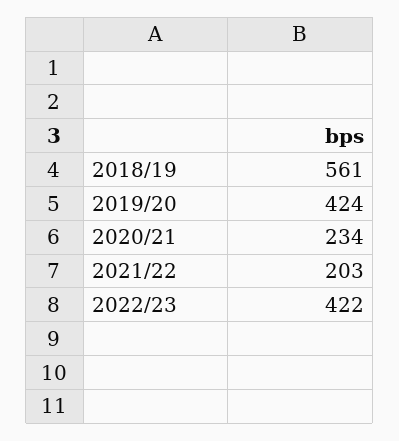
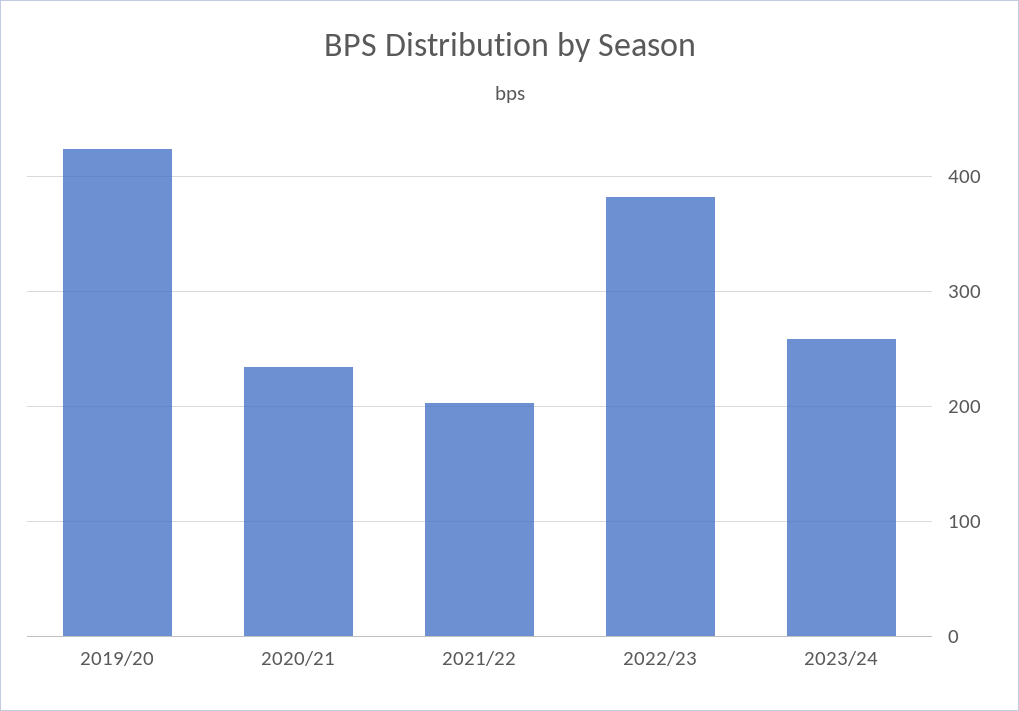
2018/19: 561 -> none
2022/23: 422 -> 380
2023/24: none -> 260

